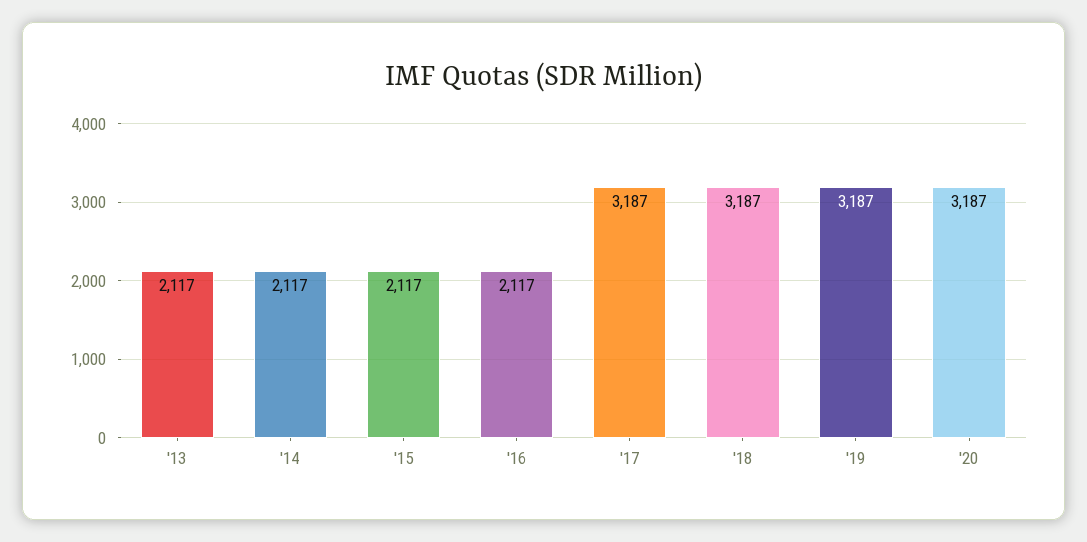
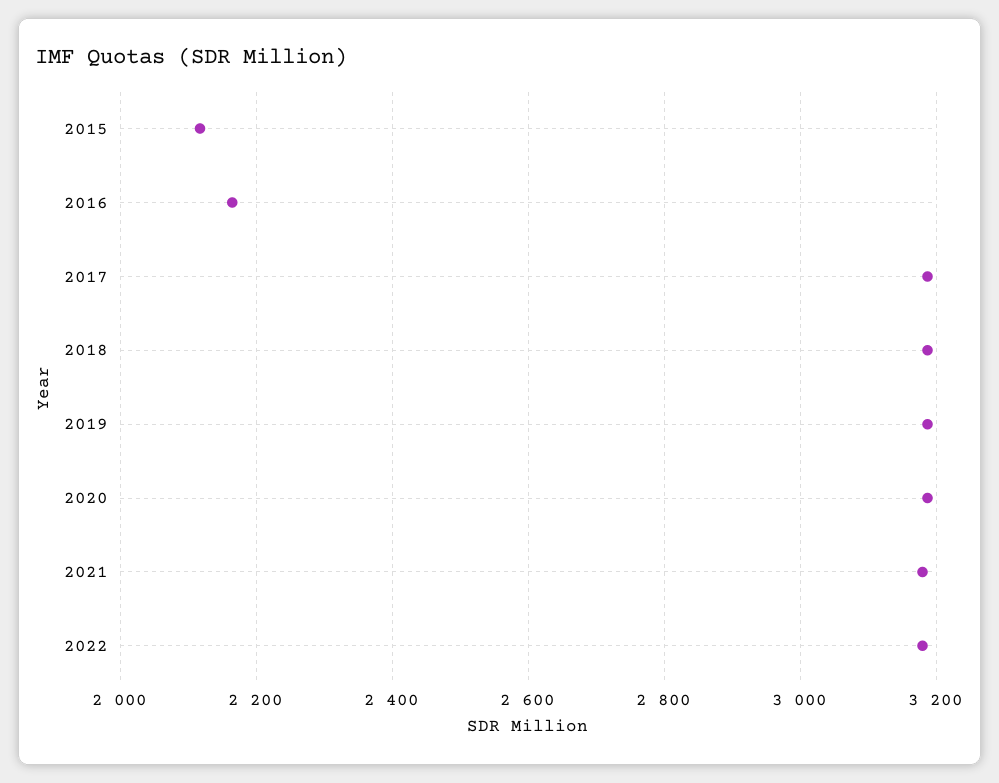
'13: 2117 -> none
'14: 2117 -> none
'16: 2117 -> 2160
2021: none -> 3180
2022: none -> 3180

